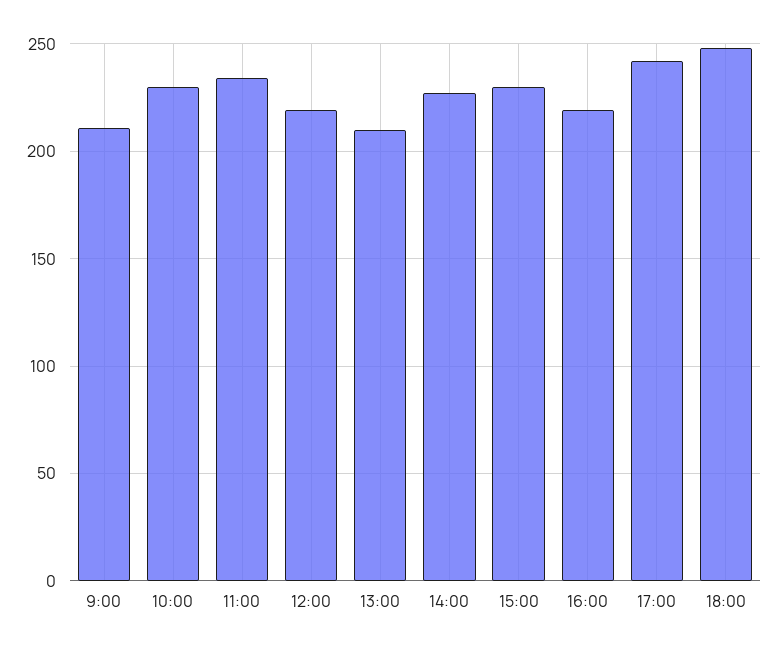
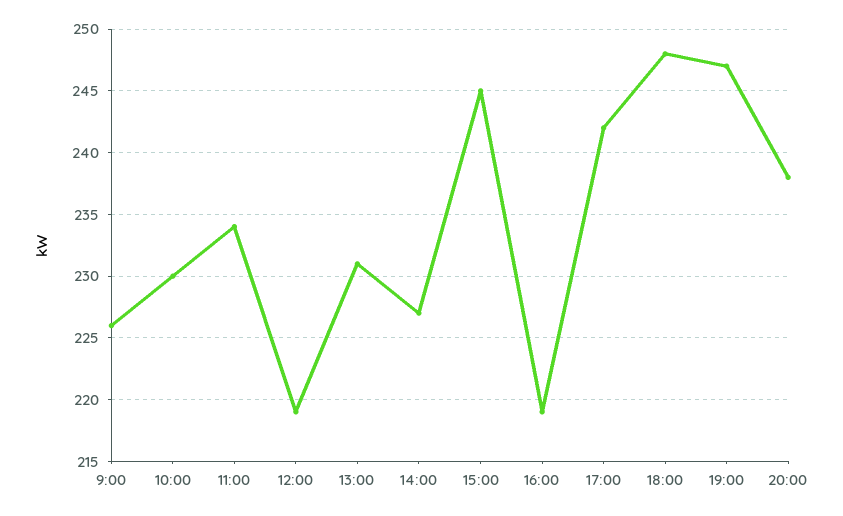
9:00: 210 -> 226
13:00: 210 -> 231
15:00: 230 -> 245
19:00: none -> 247
20:00: none -> 238

